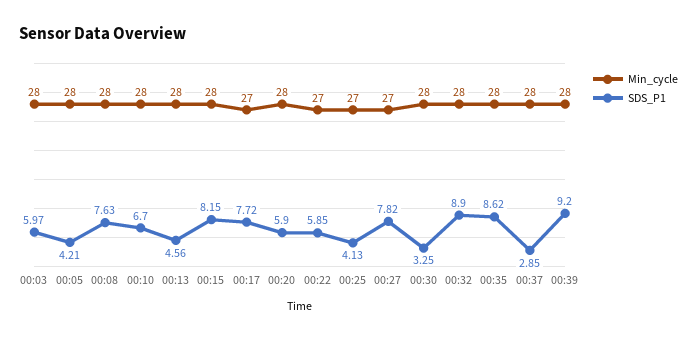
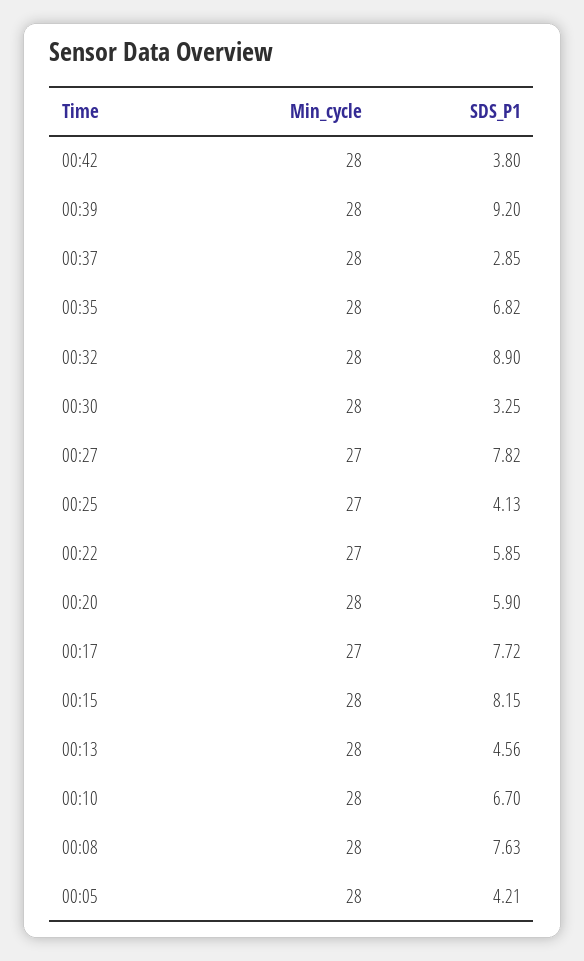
Min_cycle, 00:03: 28 -> none
SDS_P1, 00:03: 5.97 -> none
SDS_P1, 00:35: 8.62 -> 6.82
Min_cycle, 00:42: none -> 28
SDS_P1, 00:42: none -> 3.8

